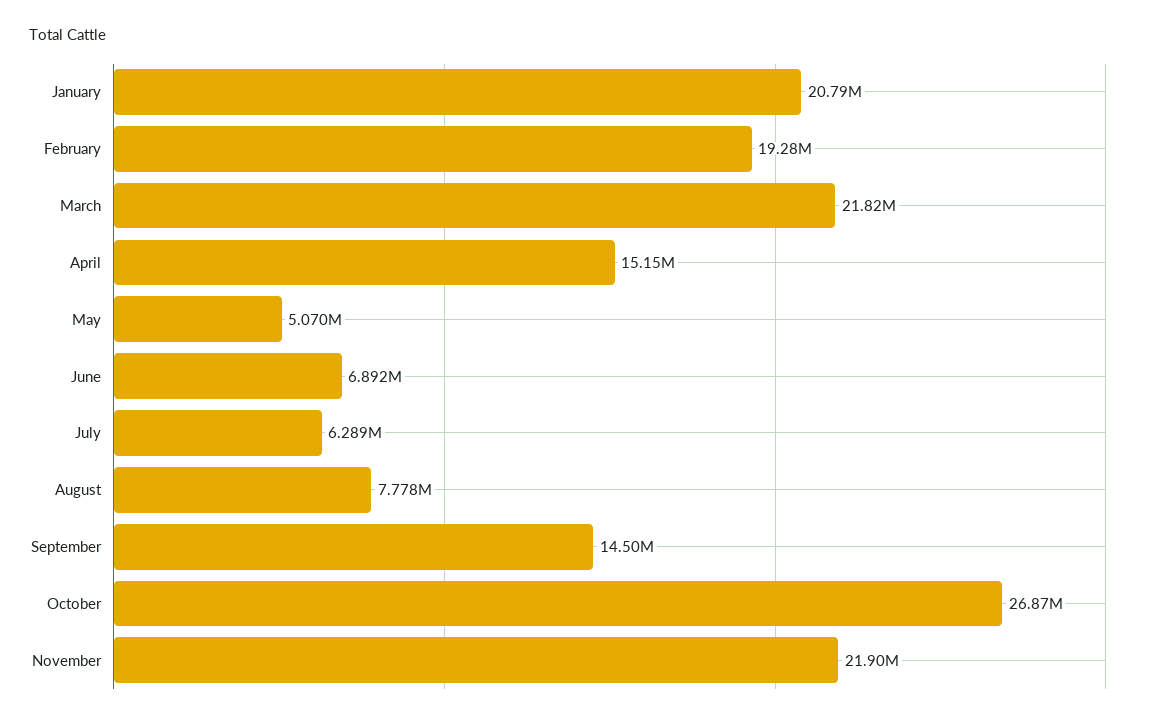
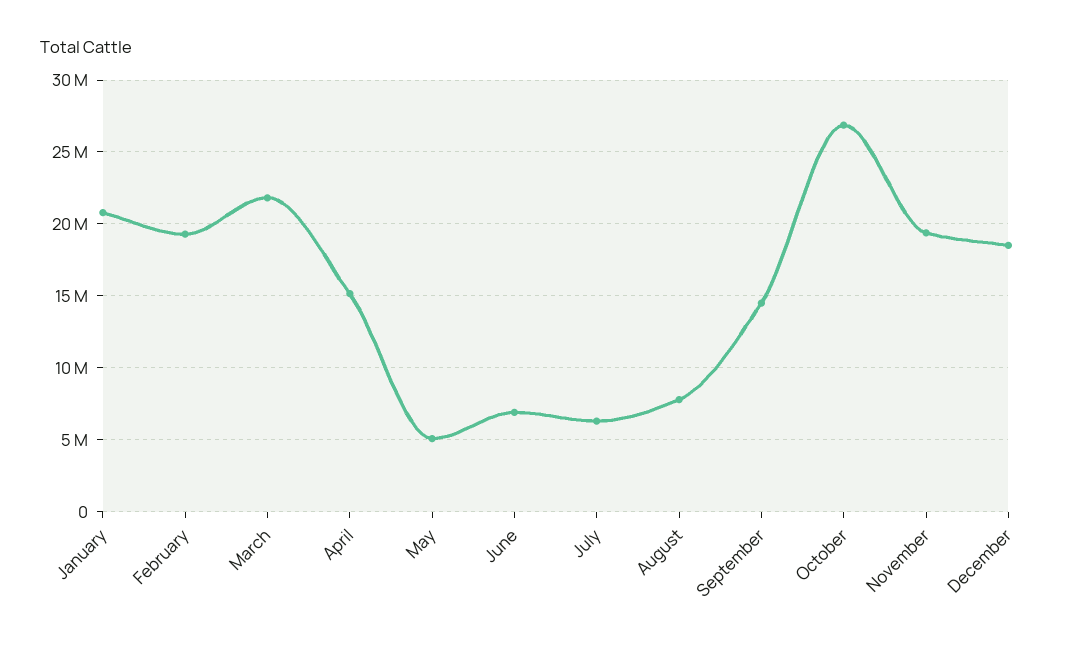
November: 21900000 -> 19500000
December: none -> 18500000

